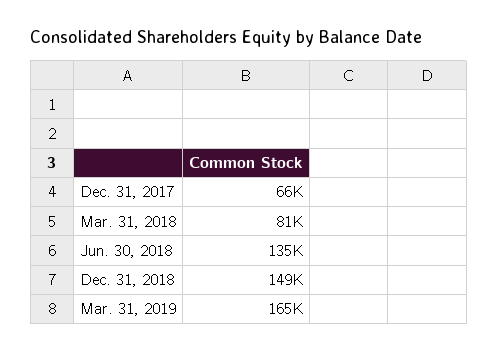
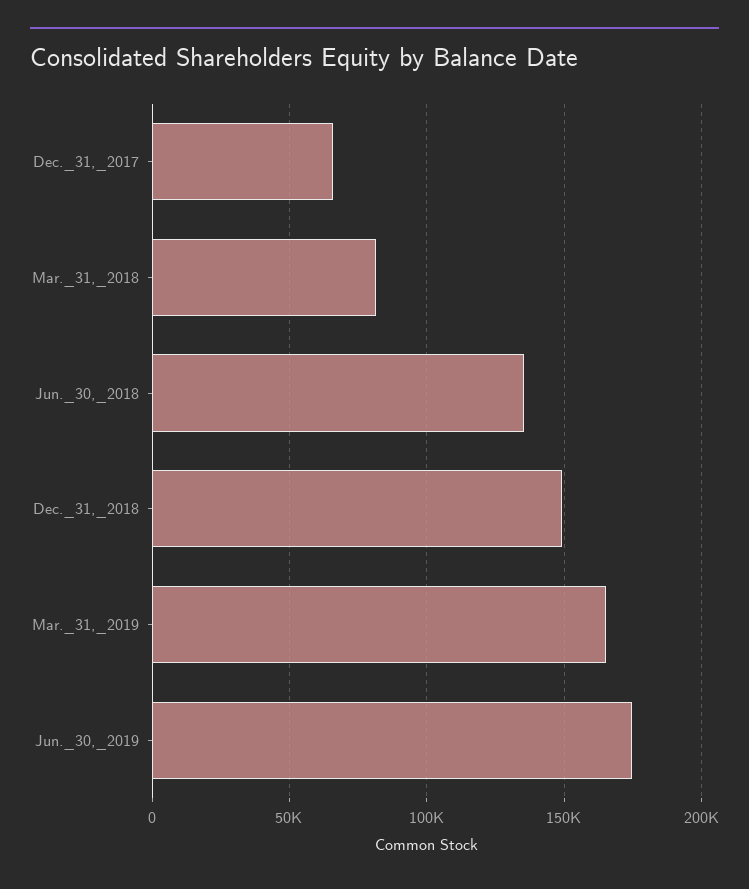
Jun._30,_2019: none -> 175000

